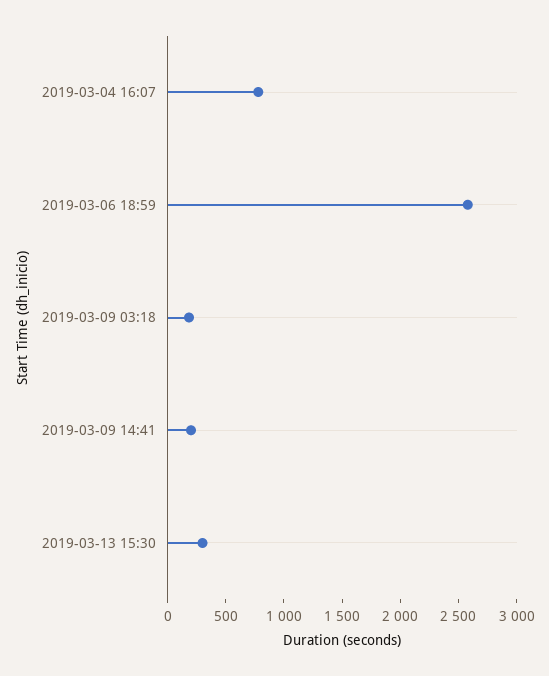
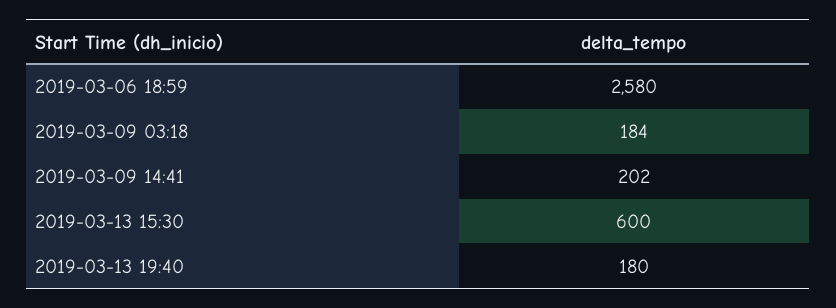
2019-03-04 16:07: 800 -> none
2019-03-13 15:30: 300 -> 600
2019-03-13 19:40: none -> 180

